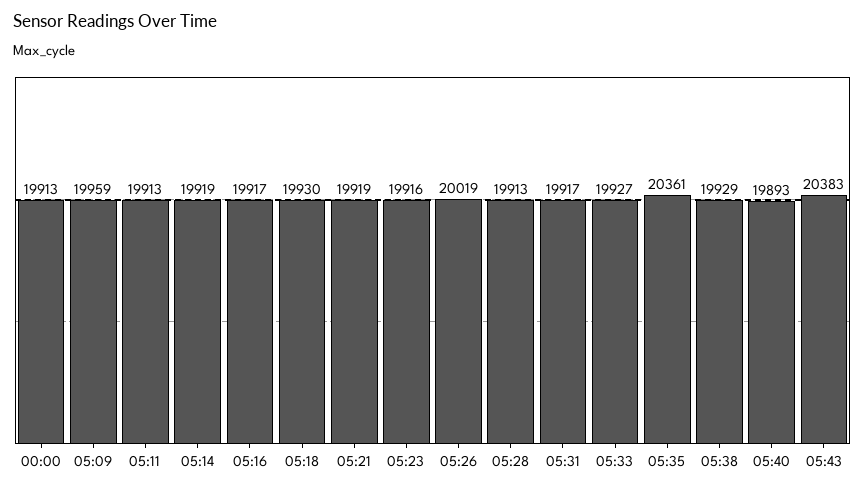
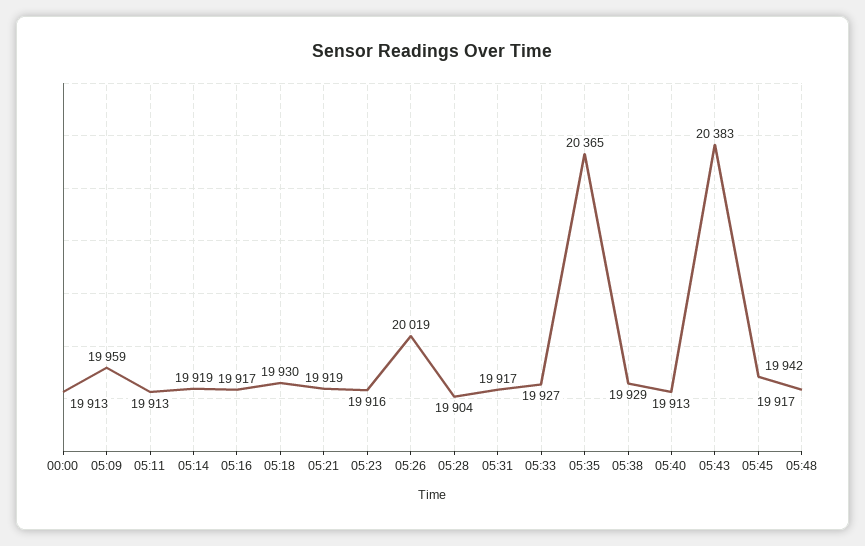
05:28: 19913 -> 19904
05:35: 20361 -> 20365
05:40: 19893 -> 19913
05:45: none -> 19942
05:48: none -> 19917

